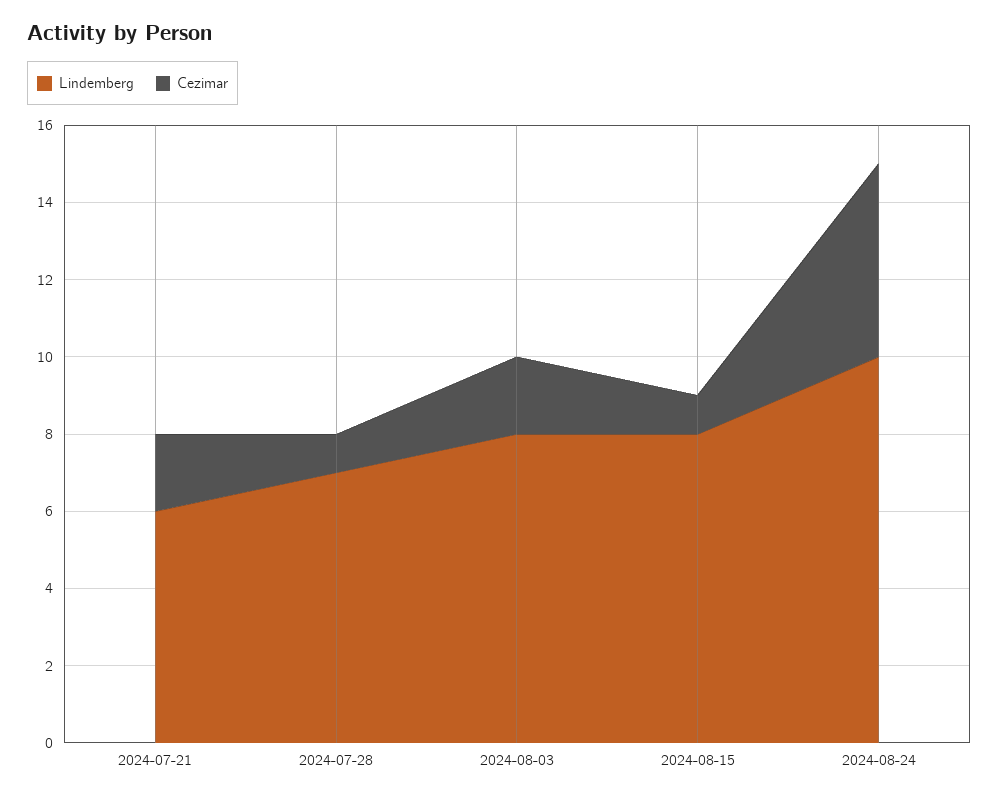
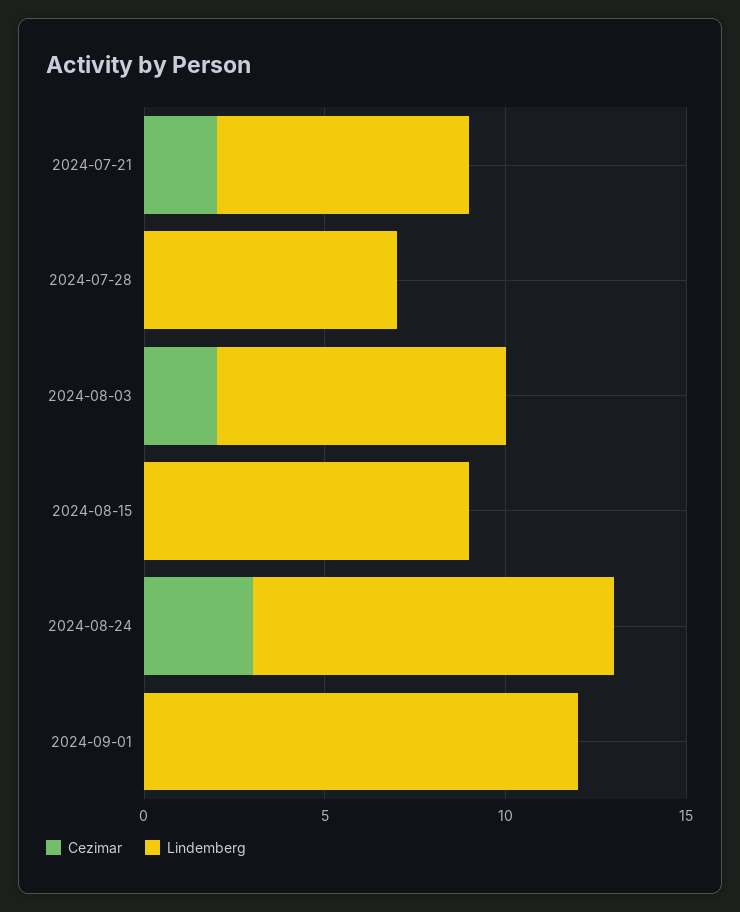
Lindemberg, 2024-07-21: 6 -> 7
Cezimar, 2024-07-28: 1 -> 0
Lindemberg, 2024-08-15: 8 -> 9
Cezimar, 2024-08-15: 1 -> 0
Cezimar, 2024-08-24: 5 -> 3
Cezimar, 2024-09-01: none -> 0
Lindemberg, 2024-09-01: none -> 12

